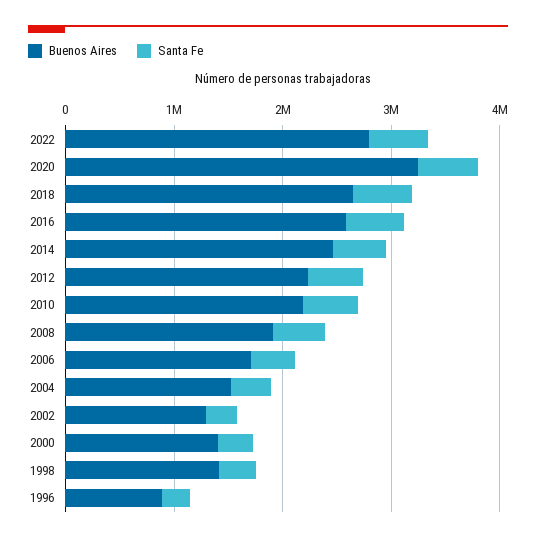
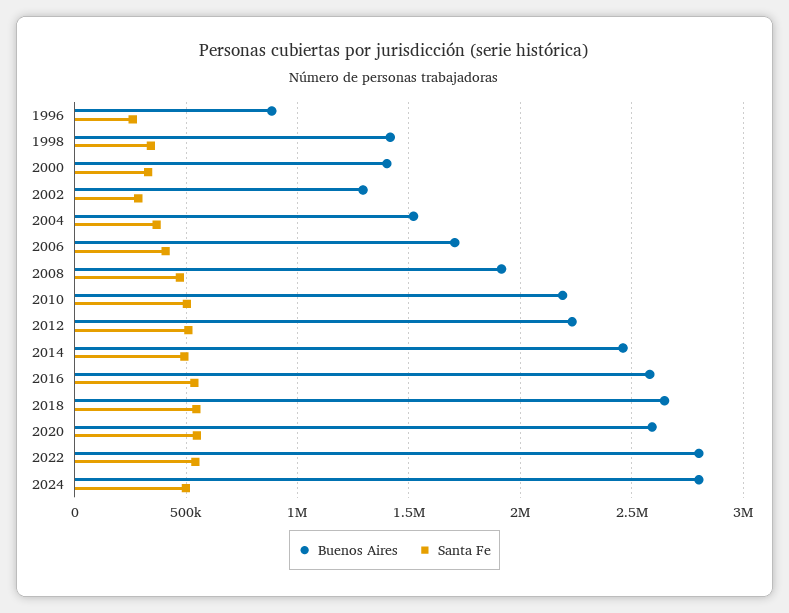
Buenos Aires, 2020: 3200000 -> 2600000
Buenos Aires, 2024: none -> 2800000
Santa Fe, 2024: none -> 500000

